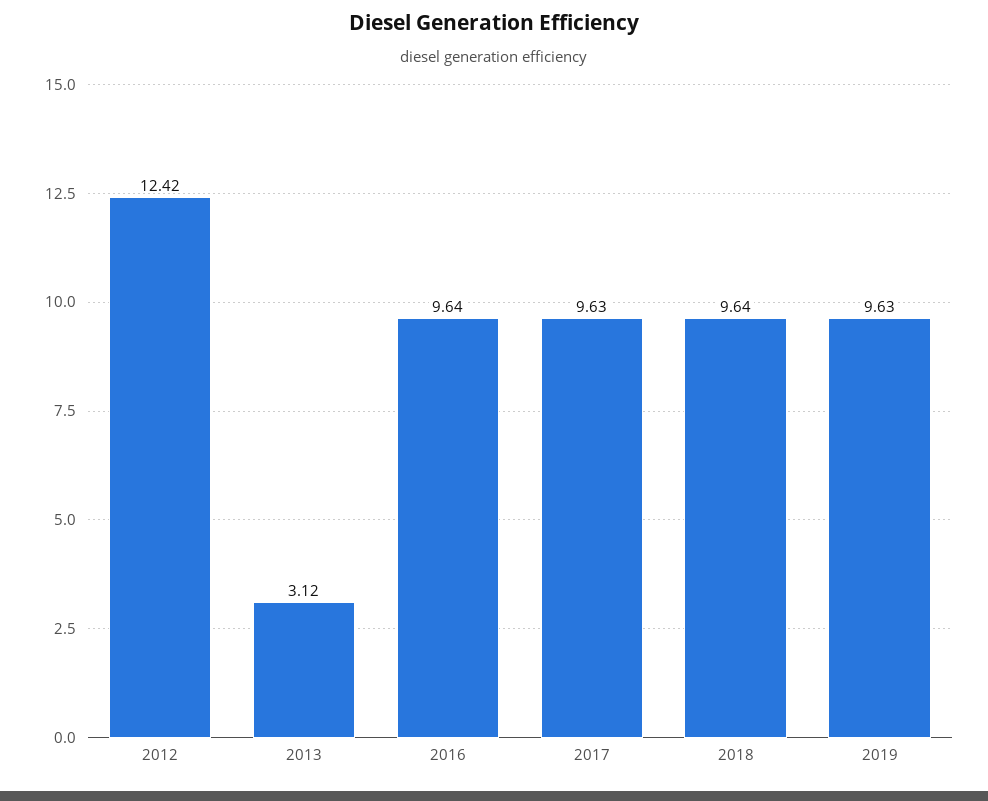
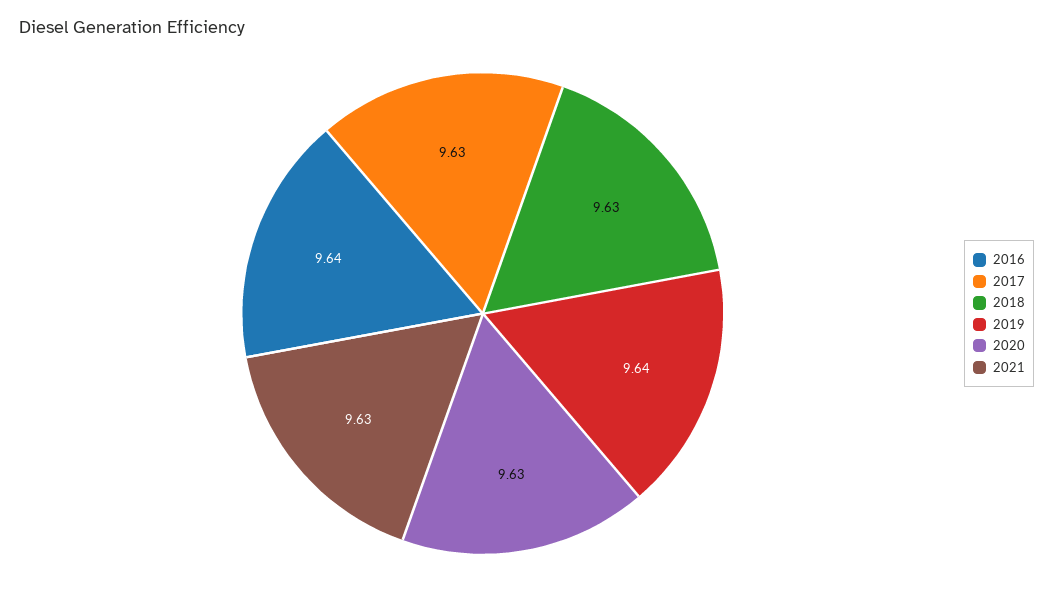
2012: 12.42 -> none
2013: 3.12 -> none
2018: 9.64 -> 9.63
2019: 9.63 -> 9.64
2020: none -> 9.63
2021: none -> 9.63

